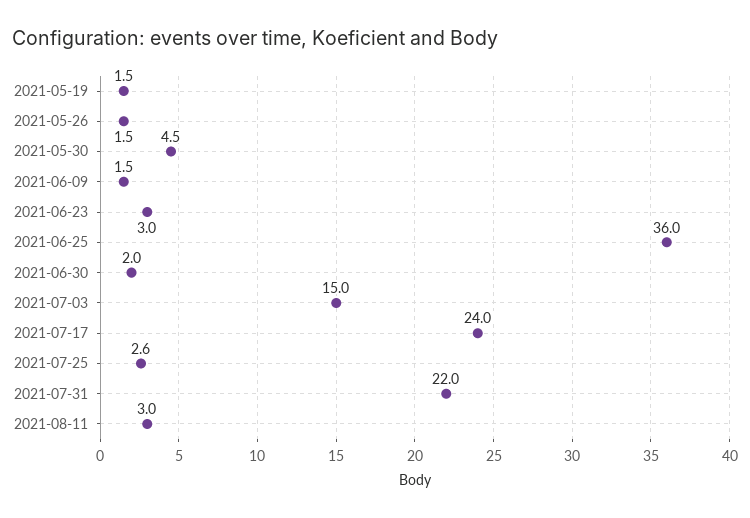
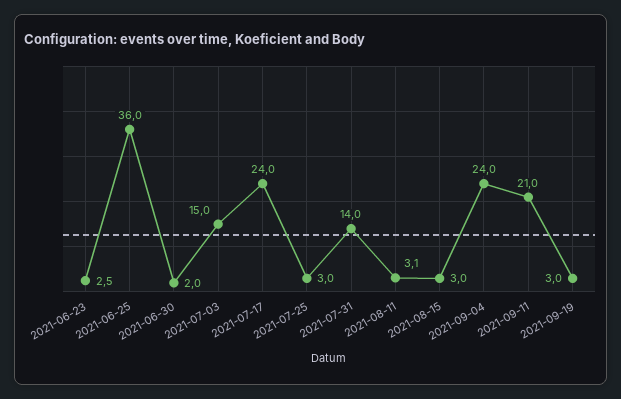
2021-05-19: 1.5 -> none
2021-05-26: 1.5 -> none
2021-05-30: 4.5 -> none
2021-06-09: 1.5 -> none
2021-06-23: 3 -> 2.5
2021-07-25: 2.6 -> 3
2021-07-31: 22 -> 14
2021-08-11: 3 -> 3.1
2021-08-15: none -> 3
2021-09-04: none -> 24
2021-09-11: none -> 21
2021-09-19: none -> 3

